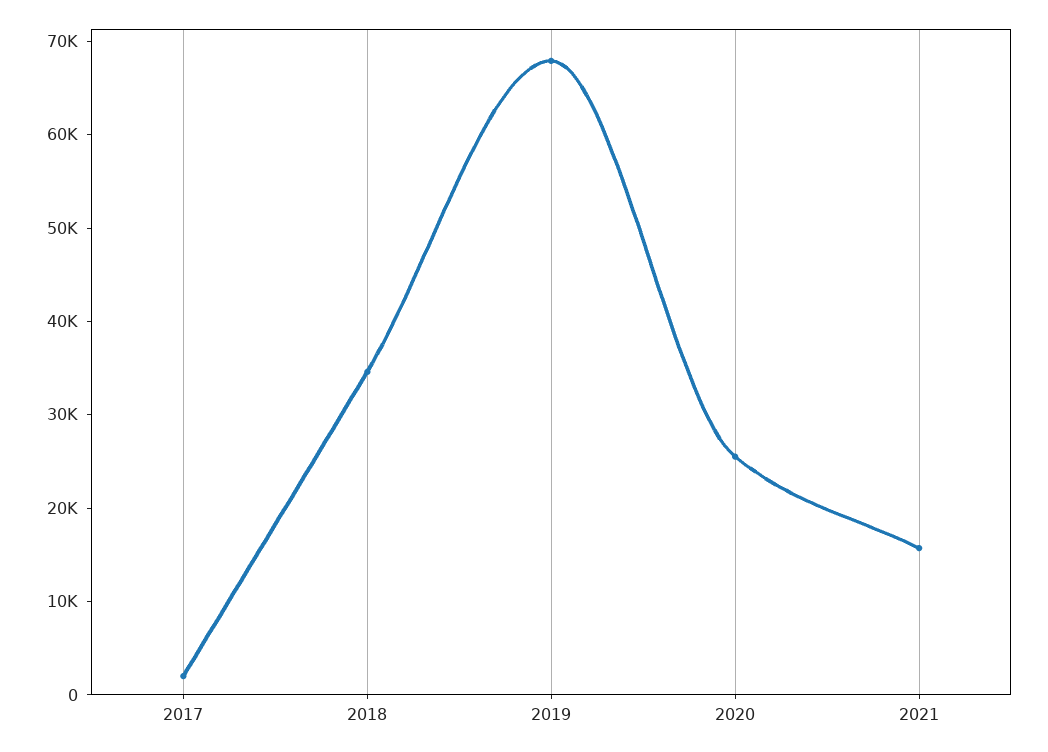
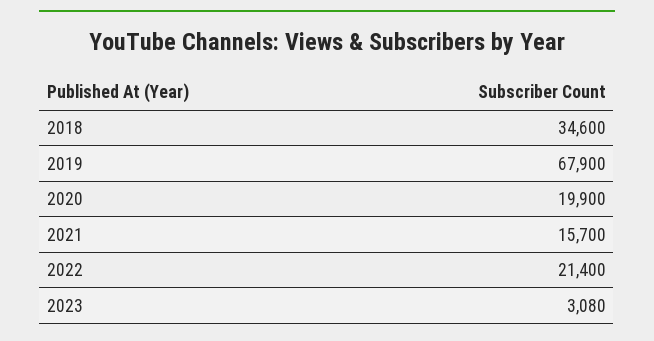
2017: 2000 -> none
2020: 26000 -> 19900
2022: none -> 21400
2023: none -> 3080

